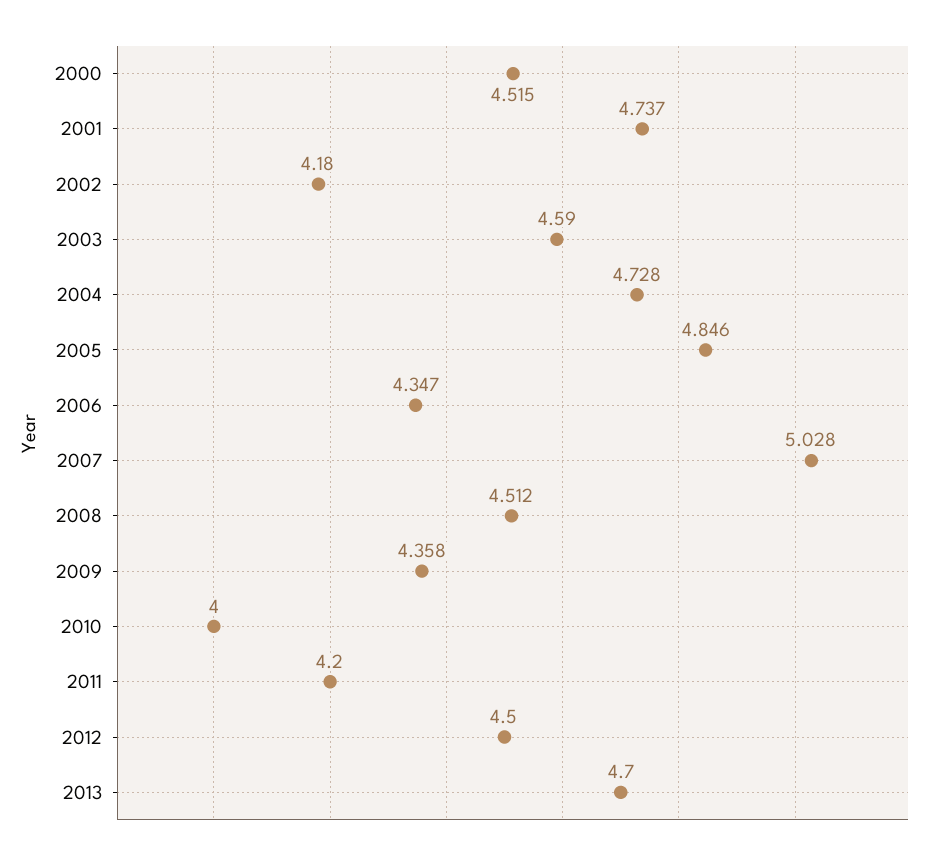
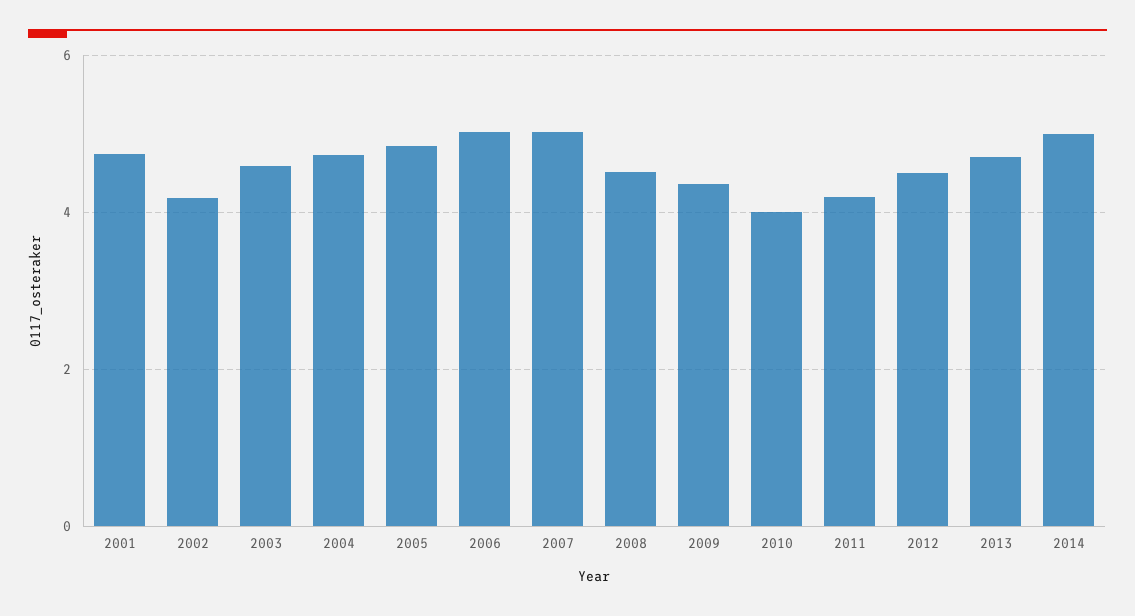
2000: 4.515 -> none
2006: 4.347 -> 5
2014: none -> 5

